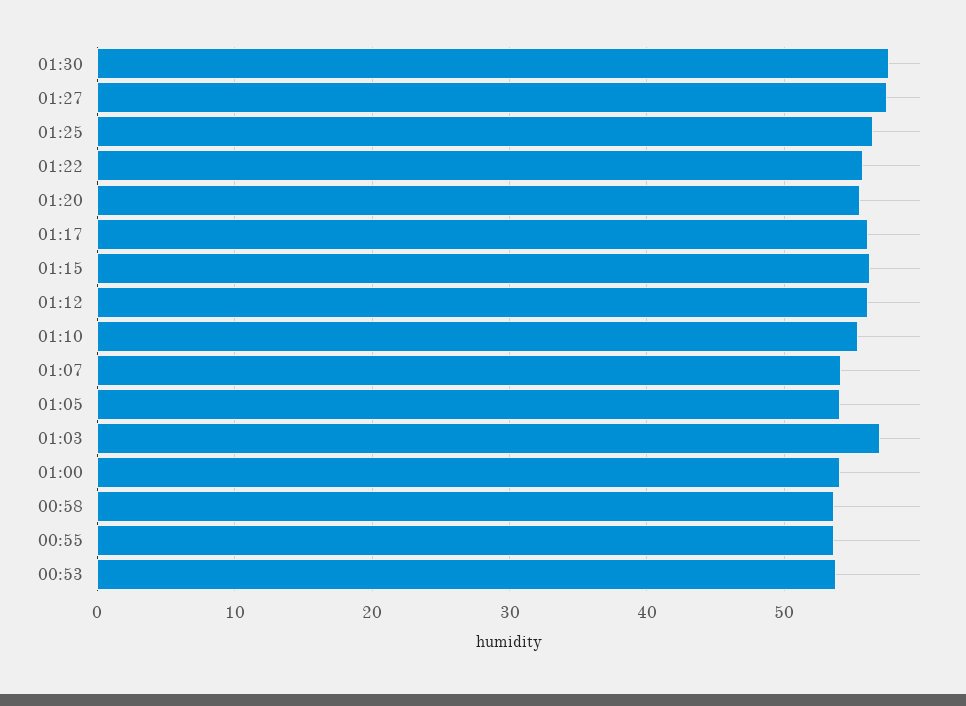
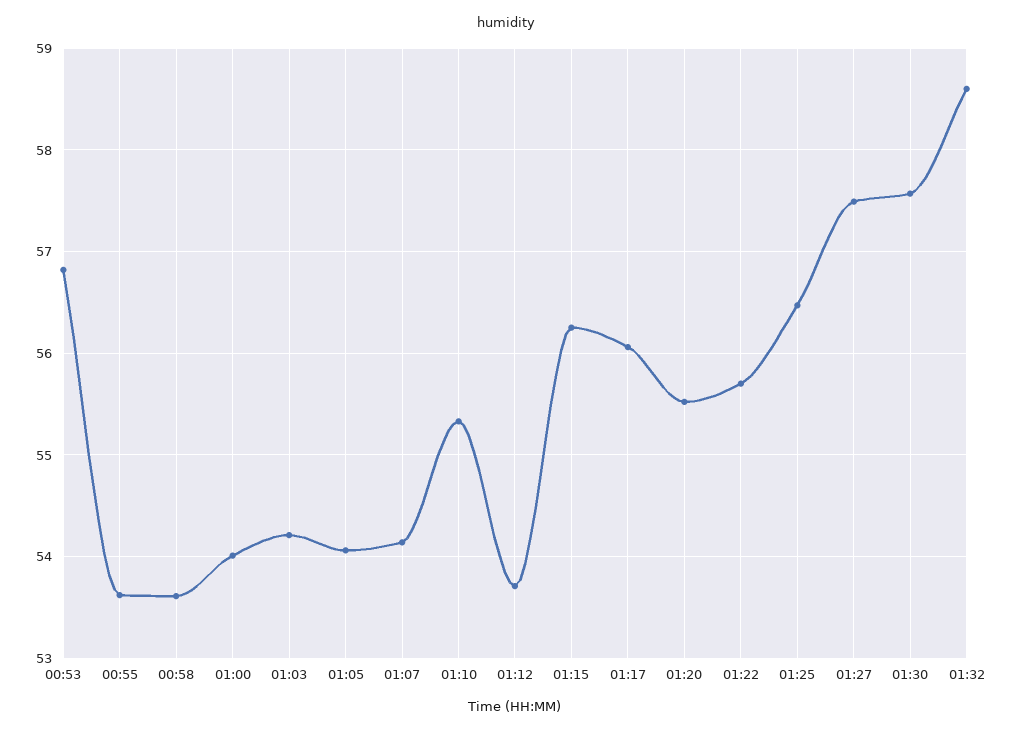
01:12: 56 -> 53.7
01:03: 57 -> 54.2
00:53: 54 -> 56.8
01:32: none -> 58.6

